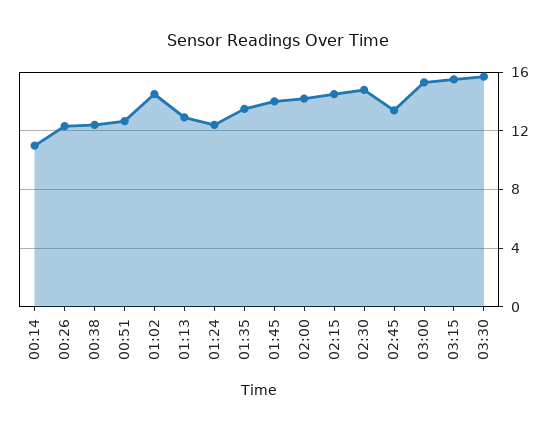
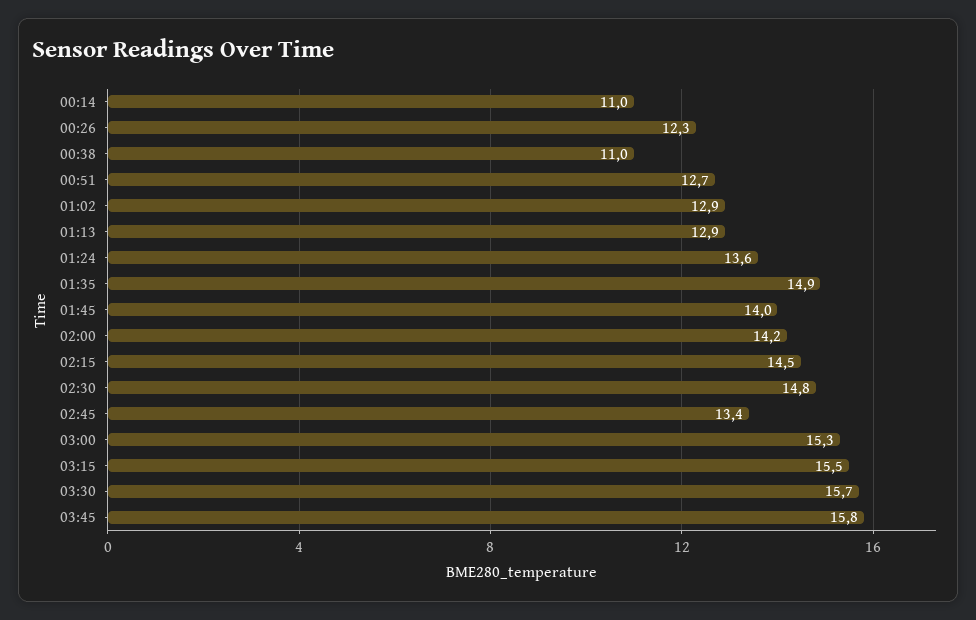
00:38: 12.5 -> 11
01:02: 14.5 -> 12.9
01:24: 12.5 -> 13.6
01:35: 13.5 -> 14.9
03:45: none -> 15.8

